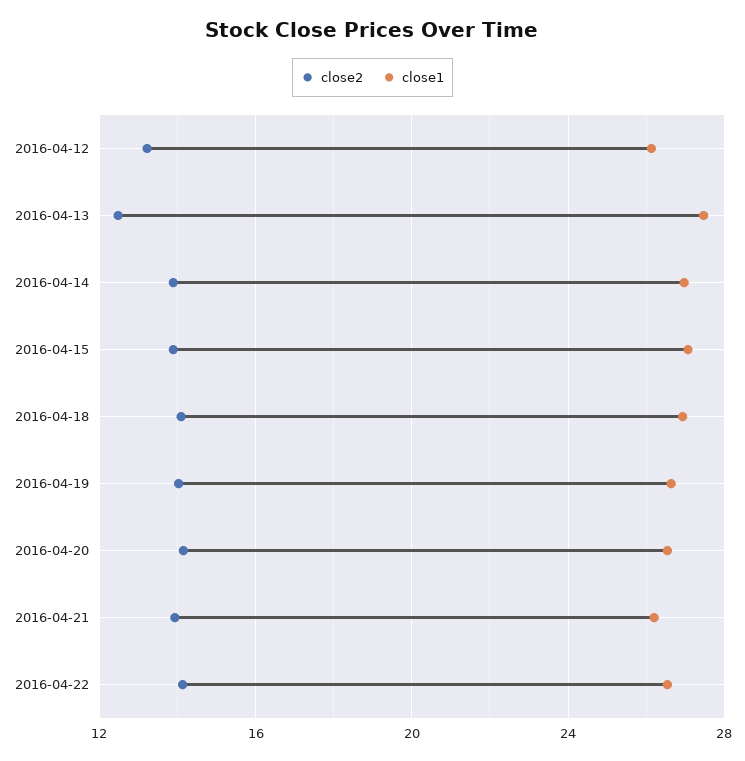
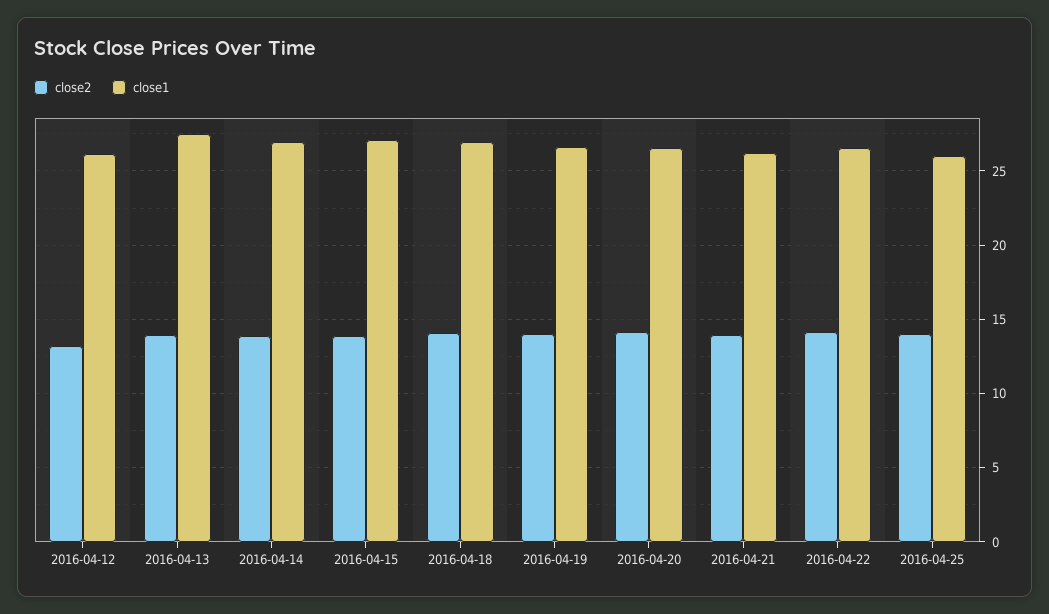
close2, 2016-04-13: 12.5 -> 14
close2, 2016-04-25: none -> 14
close1, 2016-04-25: none -> 26

